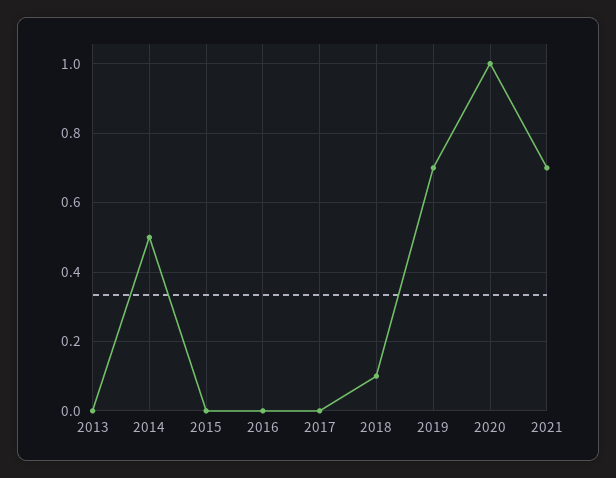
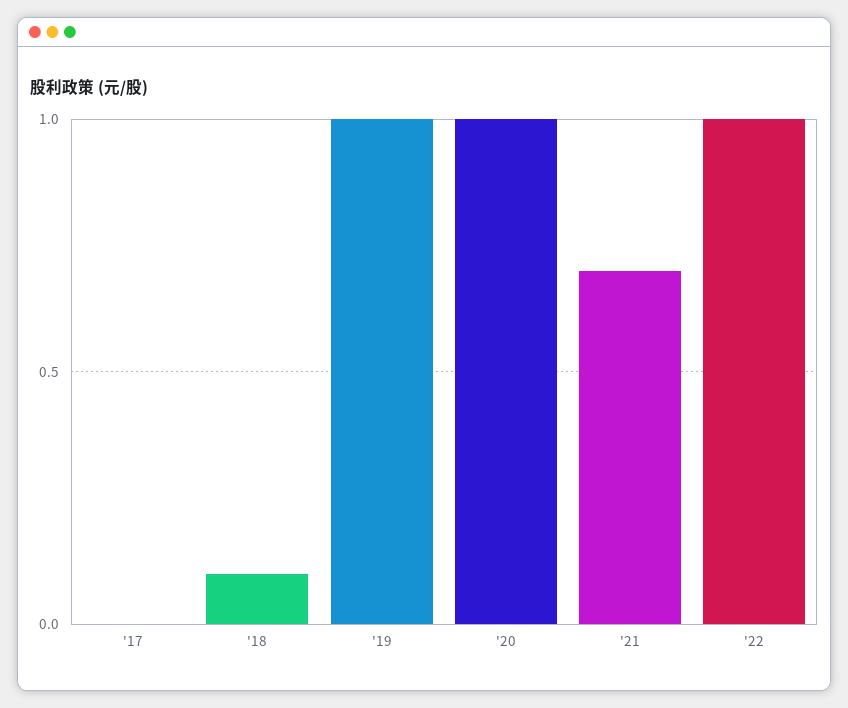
2013: 0 -> none
2014: 0.5 -> none
2015: 0 -> none
2016: 0 -> none
2019: 0.7 -> 1
'22: none -> 1

